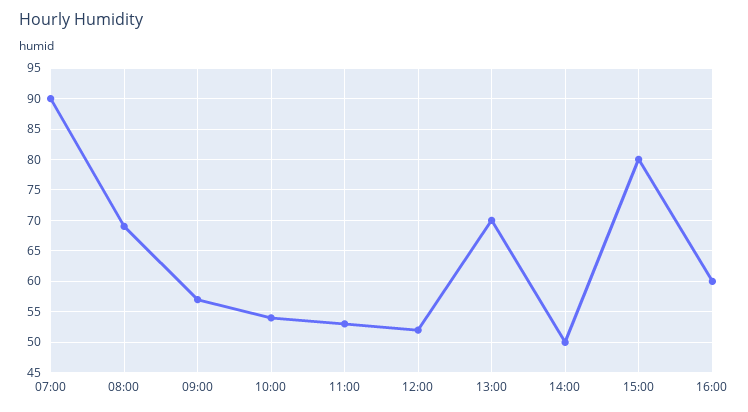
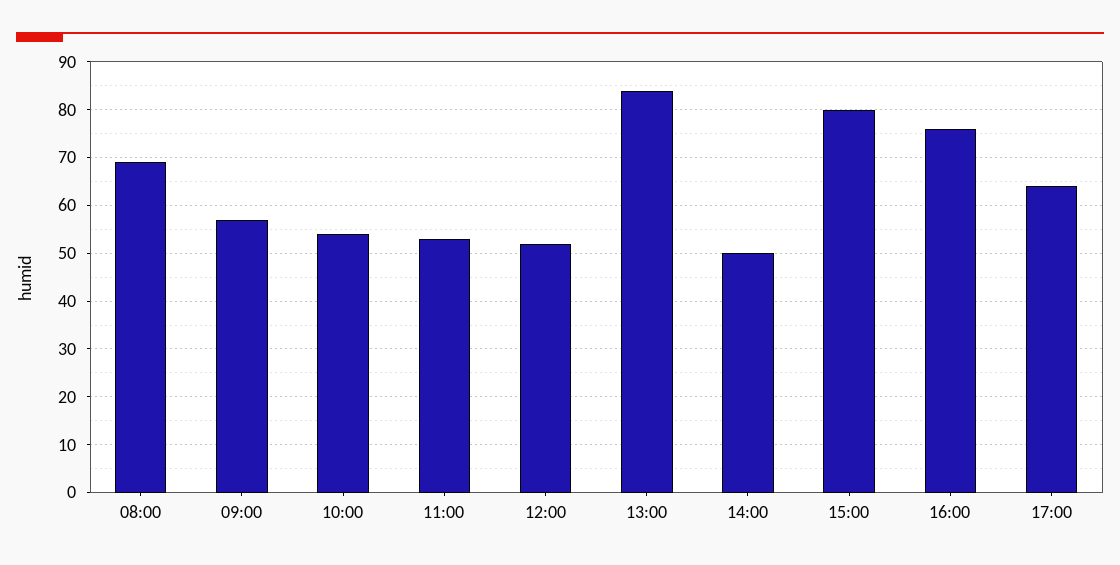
07:00: 90 -> none
13:00: 70 -> 85
16:00: 60 -> 75
17:00: none -> 65

